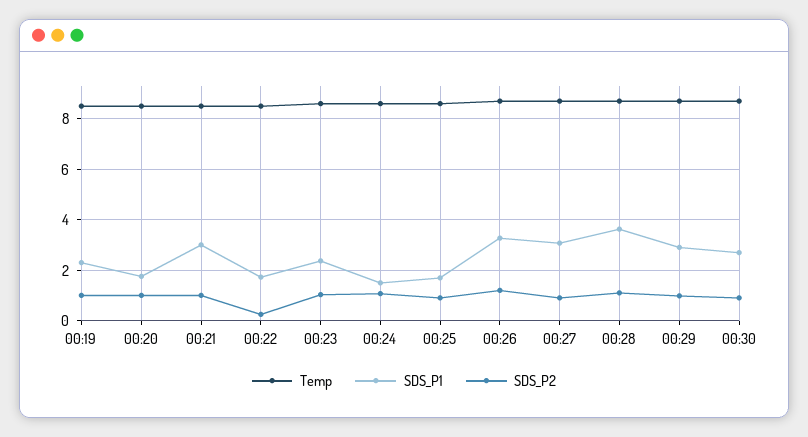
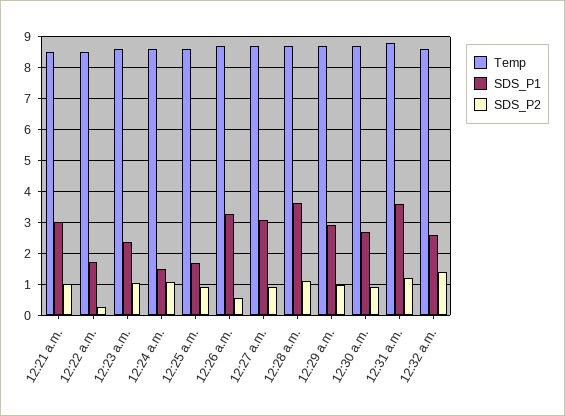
Temp, 00:19: 8.5 -> none
SDS_P1, 00:19: 2.25 -> none
SDS_P2, 00:19: 1 -> none
Temp, 00:20: 8.5 -> none
SDS_P1, 00:20: 1.75 -> none
SDS_P2, 00:20: 1 -> none
SDS_P2, 00:26: 1.25 -> 0.6
Temp, 12:31 a.m.: none -> 8.8
SDS_P1, 12:31 a.m.: none -> 3.6
SDS_P2, 12:31 a.m.: none -> 1.2
Temp, 12:32 a.m.: none -> 8.6
SDS_P1, 12:32 a.m.: none -> 2.6
SDS_P2, 12:32 a.m.: none -> 1.4

